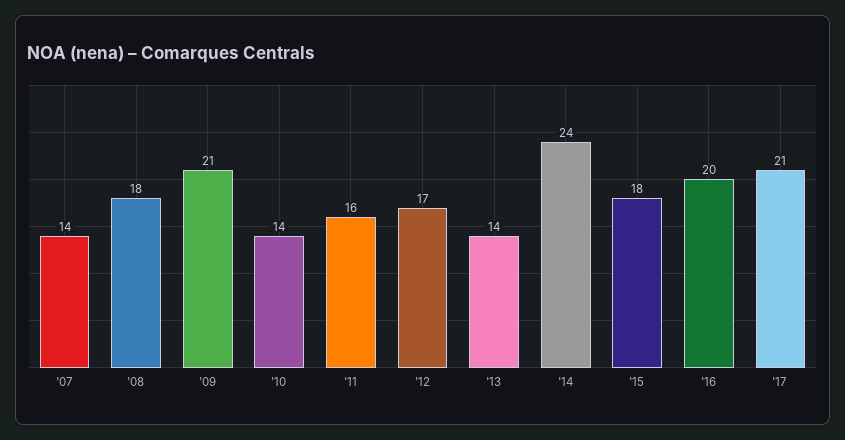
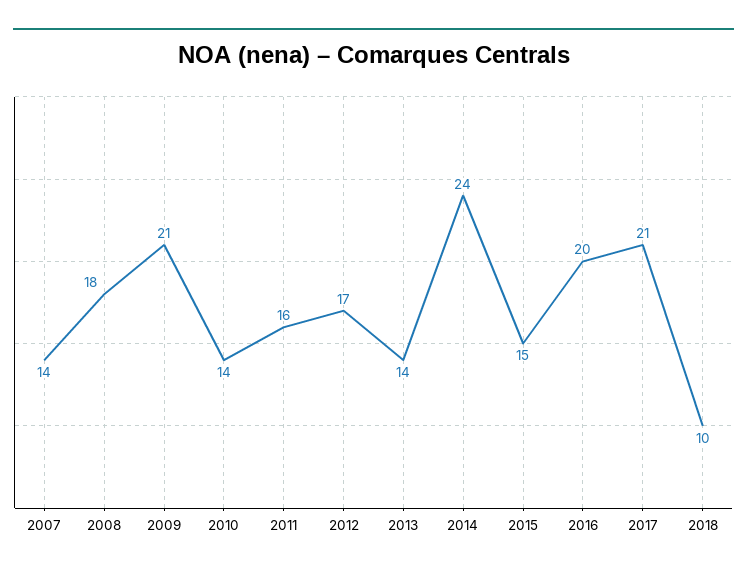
'15: 18 -> 15
2018: none -> 10

